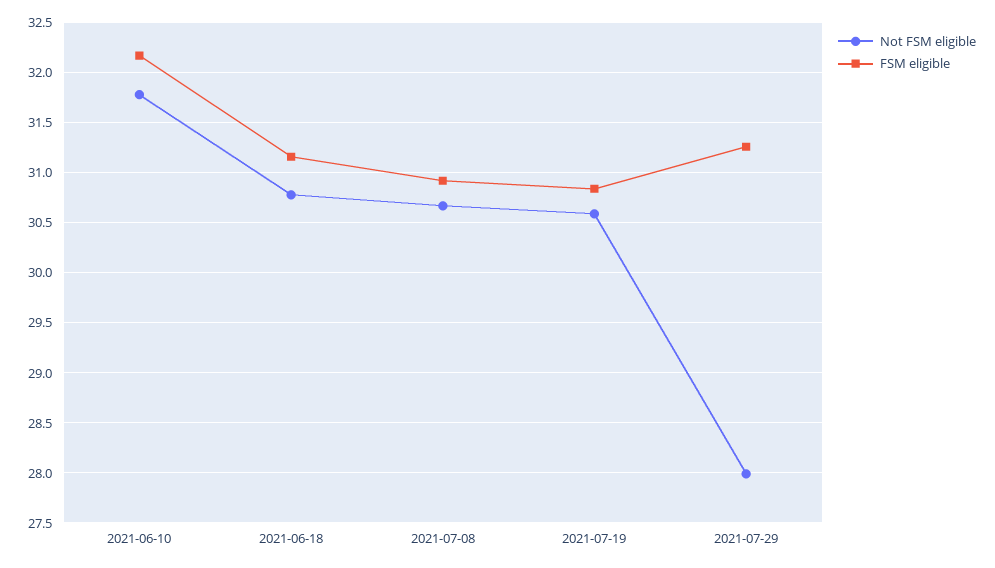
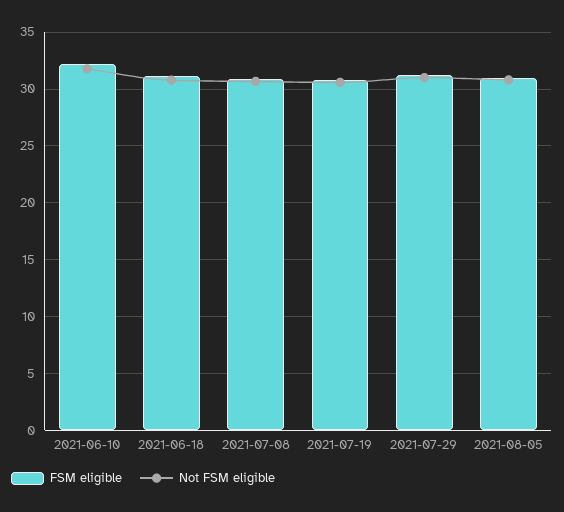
Not FSM eligible, 2021-07-29: 28 -> 31
FSM eligible, 2021-08-05: none -> 31
Not FSM eligible, 2021-08-05: none -> 31

